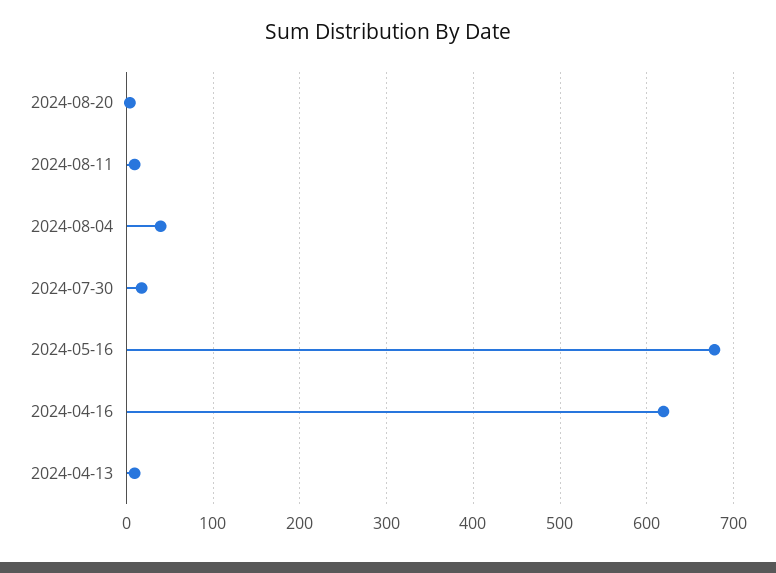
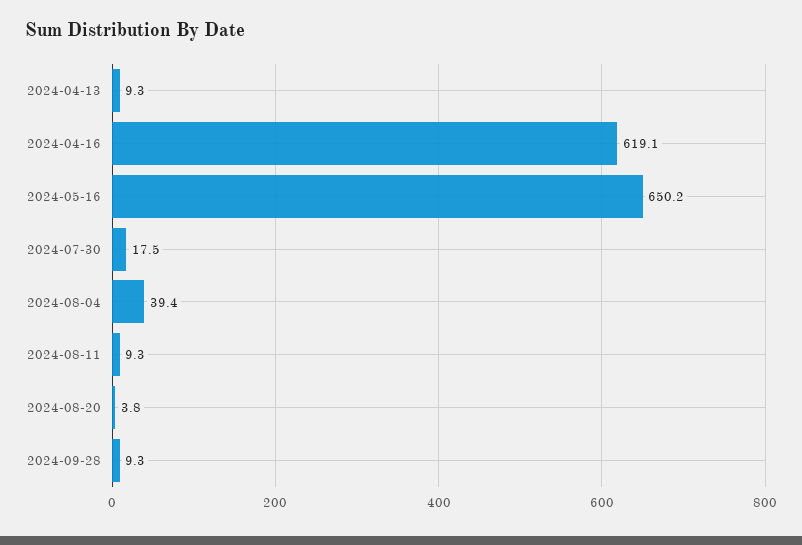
2024-05-16: 680 -> 650.2
2024-09-28: none -> 9.3

